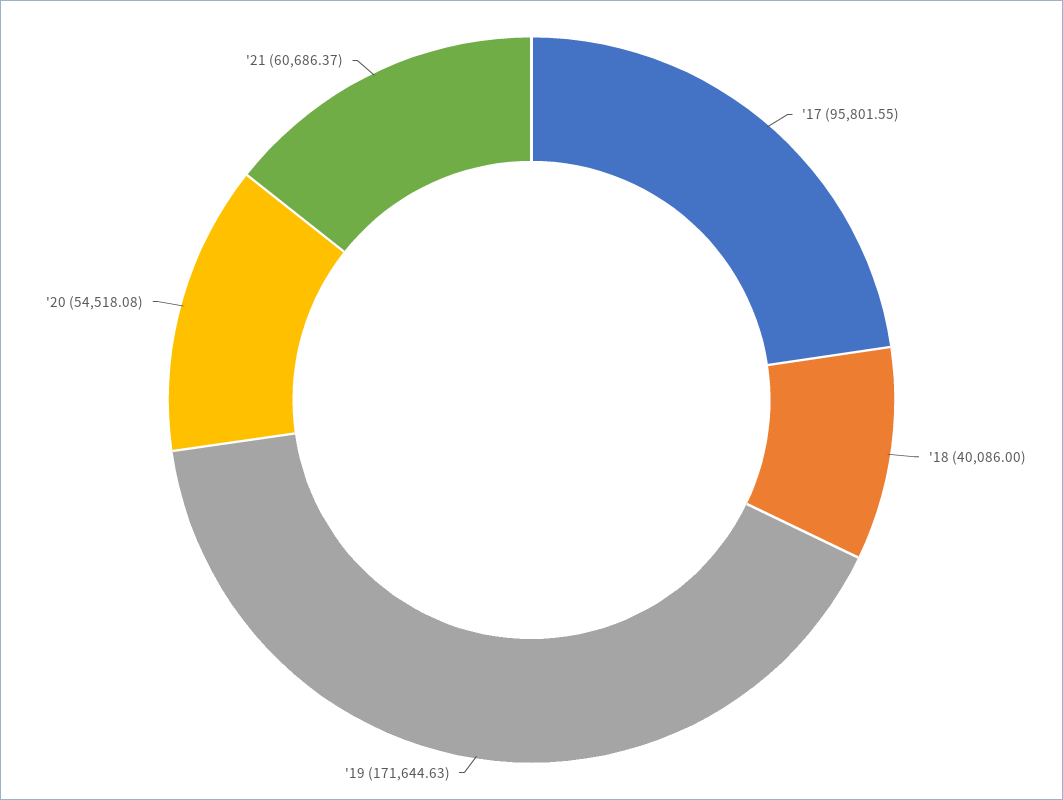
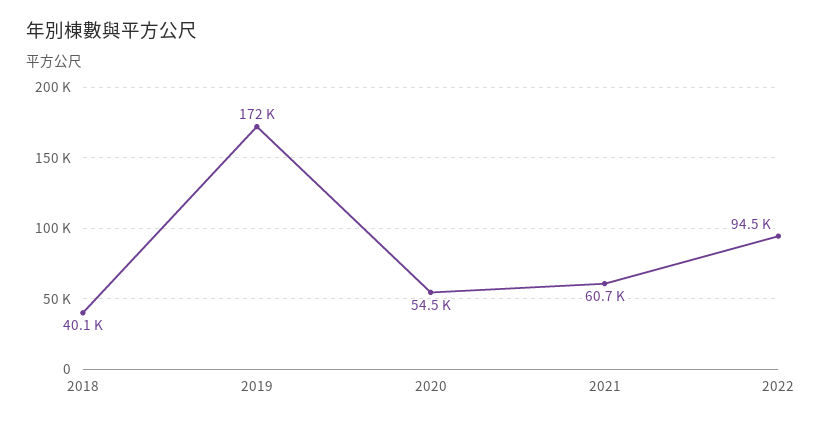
'17: 95801.55 -> none
2022: none -> 94500

